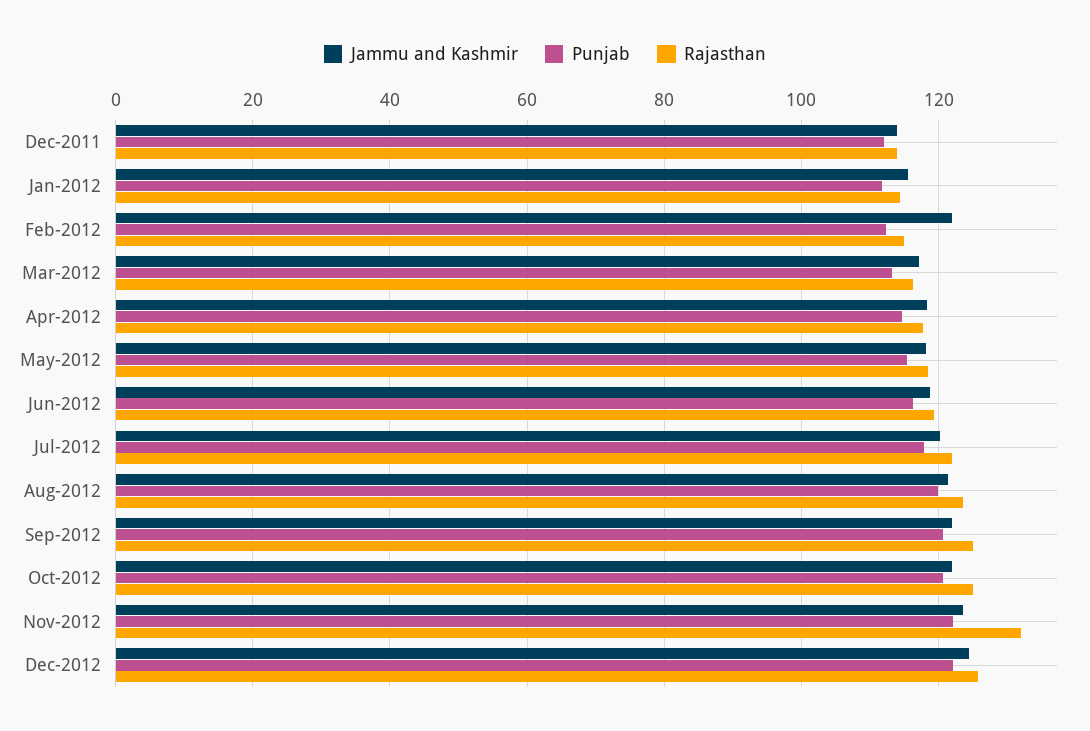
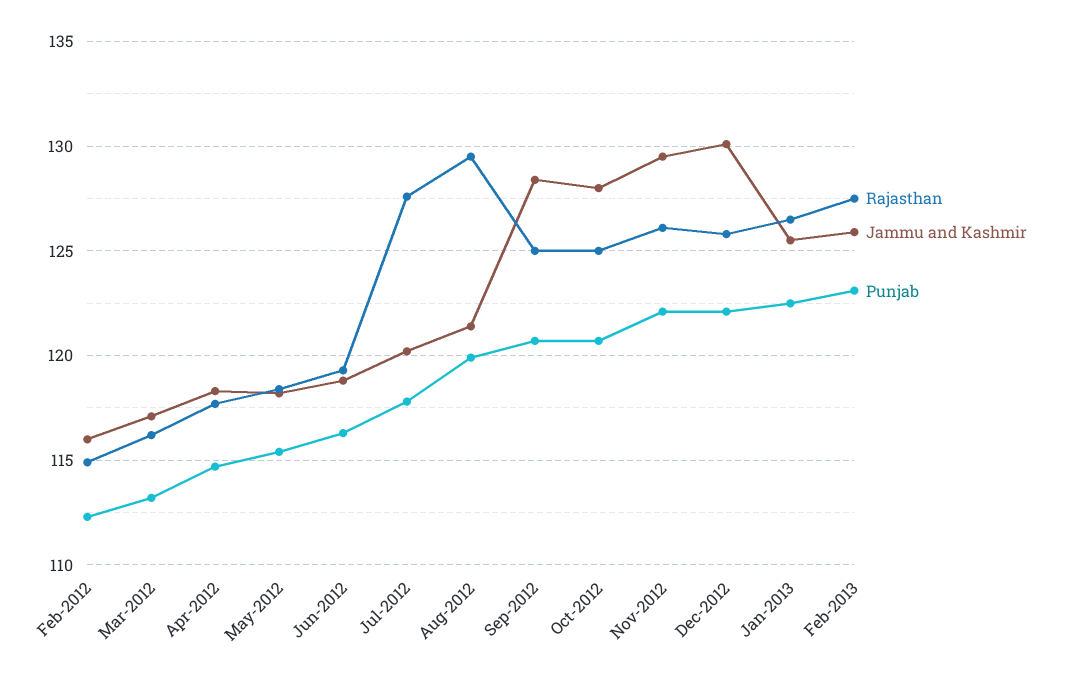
Jammu and Kashmir, Dec-2011: 114 -> none
Punjab, Dec-2011: 112 -> none
Rajasthan, Dec-2011: 114 -> none
Jammu and Kashmir, Jan-2012: 116 -> none
Punjab, Jan-2012: 112 -> none
Rajasthan, Jan-2012: 114 -> none
Jammu and Kashmir, Feb-2012: 122 -> 116
Rajasthan, Jul-2012: 122 -> 127.5
Rajasthan, Aug-2012: 124 -> 129.5
Jammu and Kashmir, Sep-2012: 122 -> 128.5
Jammu and Kashmir, Oct-2012: 122 -> 128
Jammu and Kashmir, Nov-2012: 124 -> 129.5
Rajasthan, Nov-2012: 132 -> 126
Jammu and Kashmir, Dec-2012: 124 -> 130
Rajasthan, Jan-2013: none -> 126.5
Jammu and Kashmir, Jan-2013: none -> 125.5
Punjab, Jan-2013: none -> 122.5
Rajasthan, Feb-2013: none -> 127.5
Jammu and Kashmir, Feb-2013: none -> 126
Punjab, Feb-2013: none -> 123

